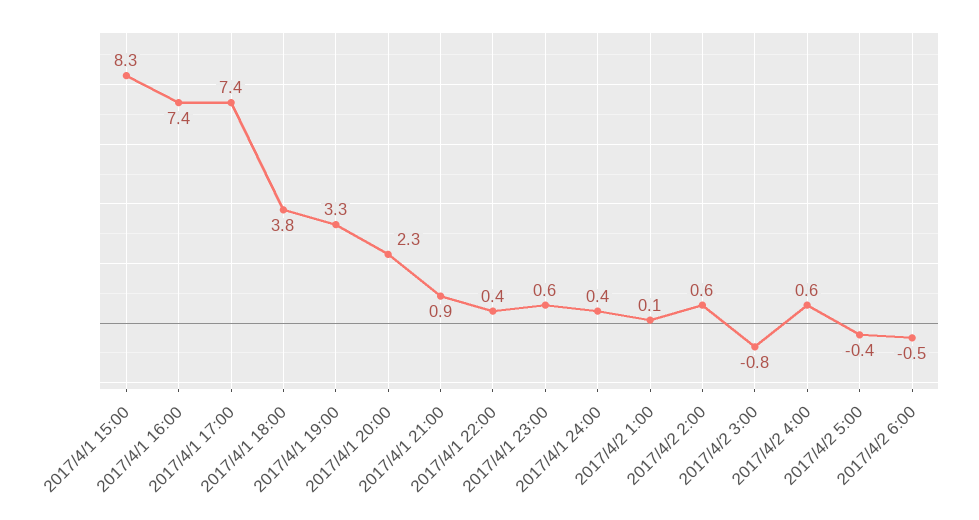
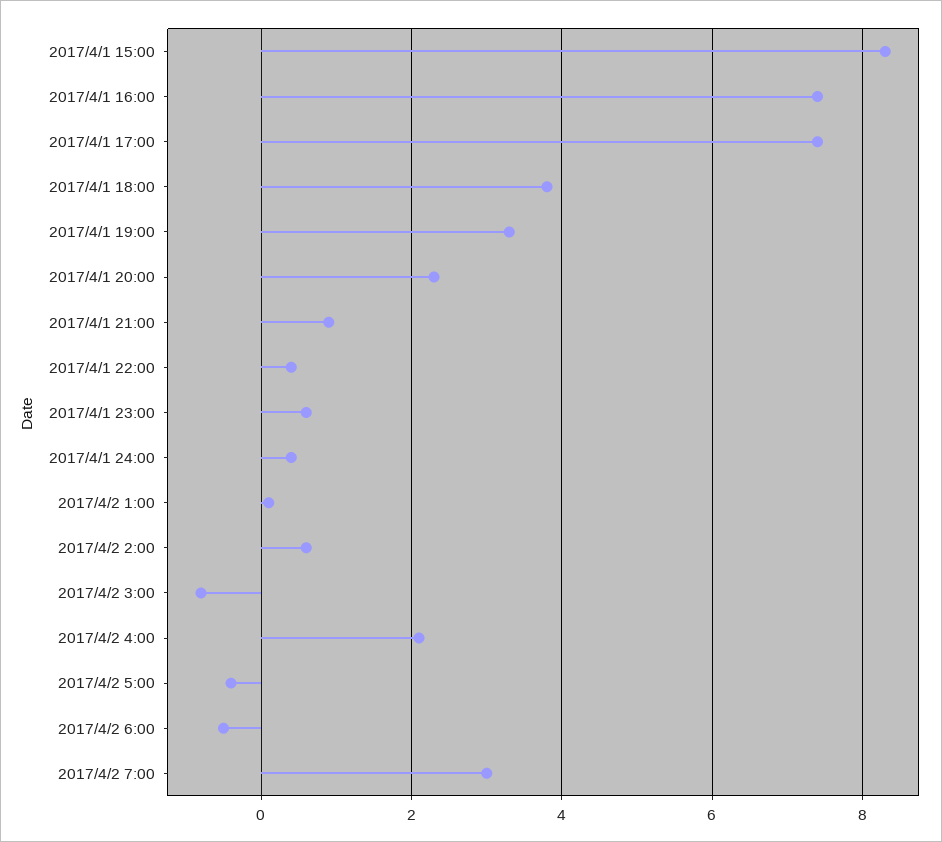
2017/4/2 4:00: 0.6 -> 2
2017/4/2 7:00: none -> 3

